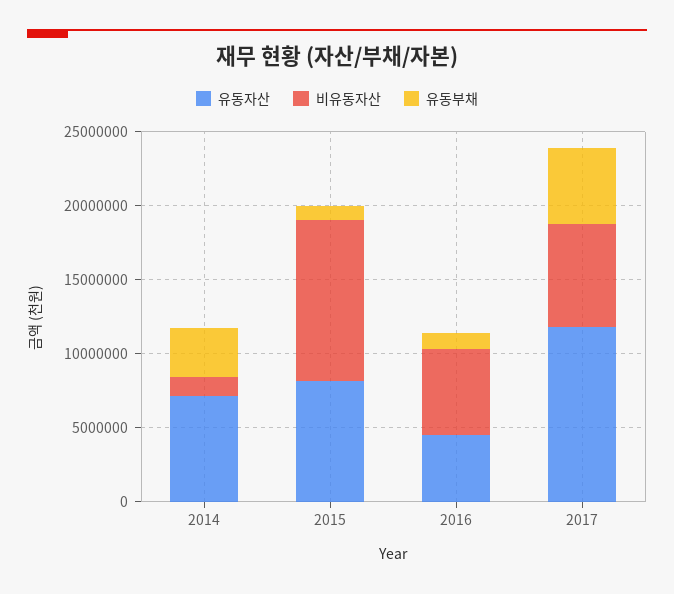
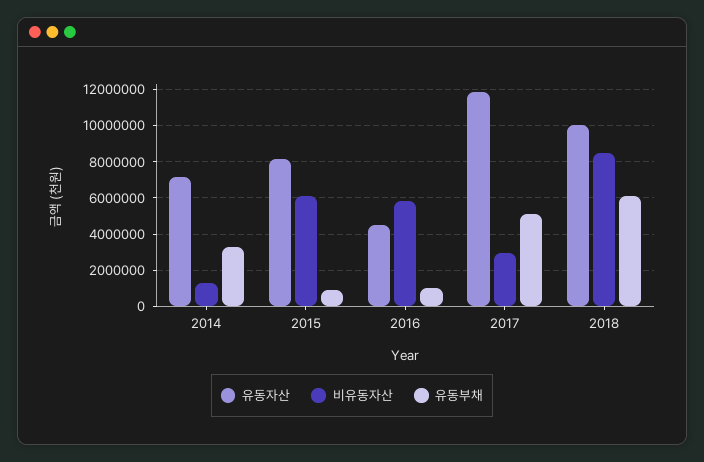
비유동자산, 2015: 11000000 -> 6000000
비유동자산, 2017: 7000000 -> 3000000
유동자산, 2018: none -> 10000000
비유동자산, 2018: none -> 8500000
유동부채, 2018: none -> 6000000

